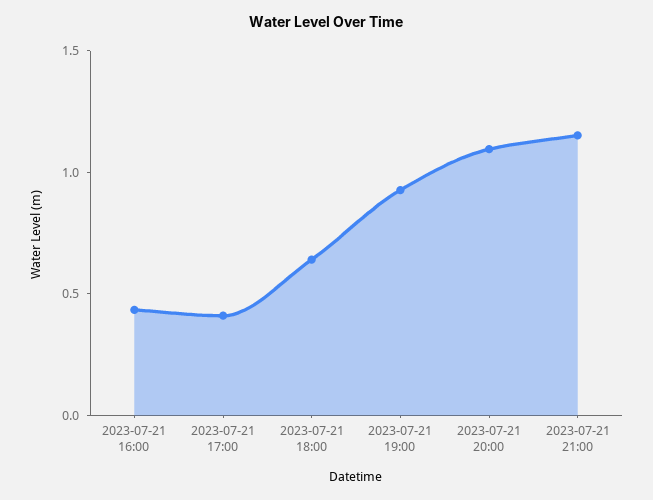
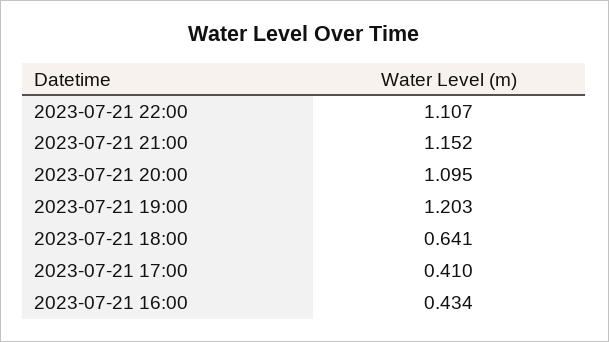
2023-07-21 19:00: 0.9 -> 1.203
2023-07-21 22:00: none -> 1.107

